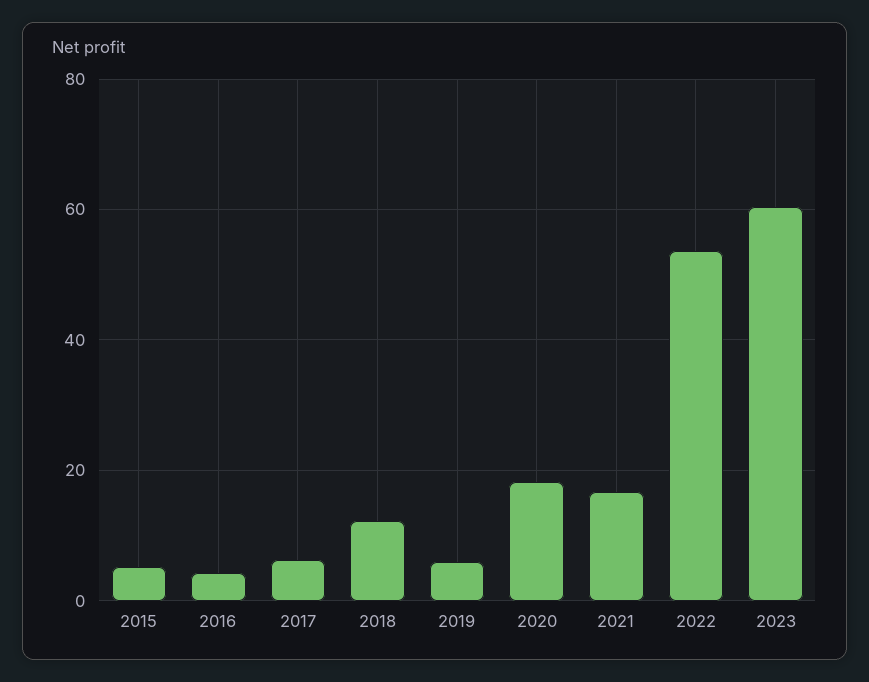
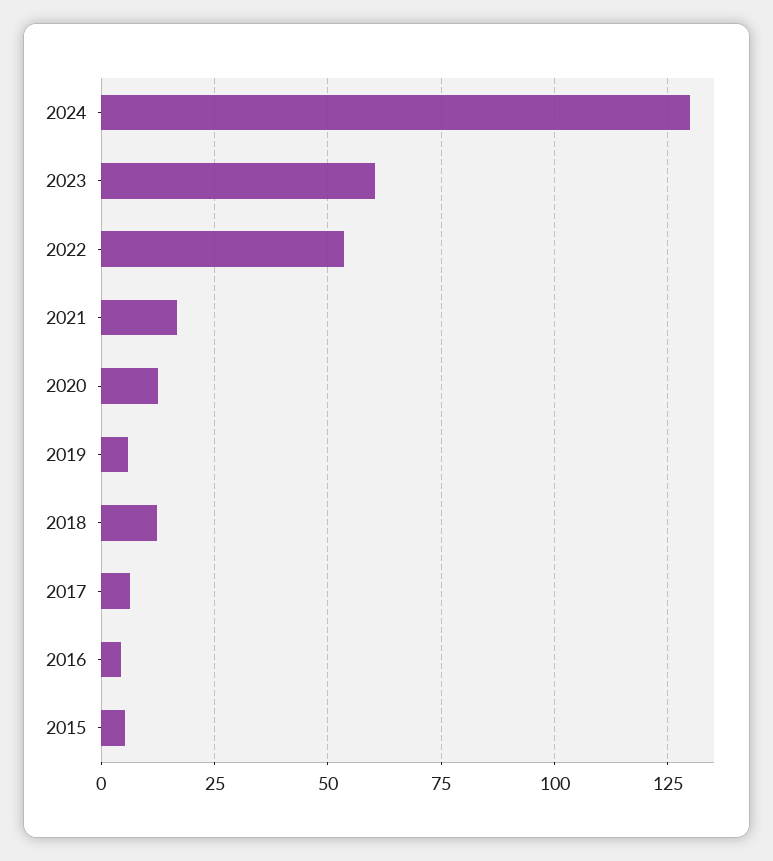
2020: 18 -> 12.5
2024: none -> 130

